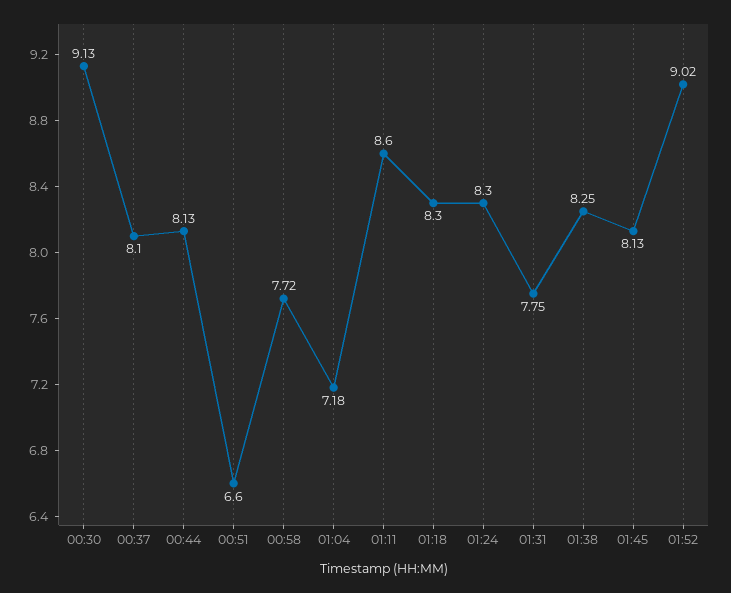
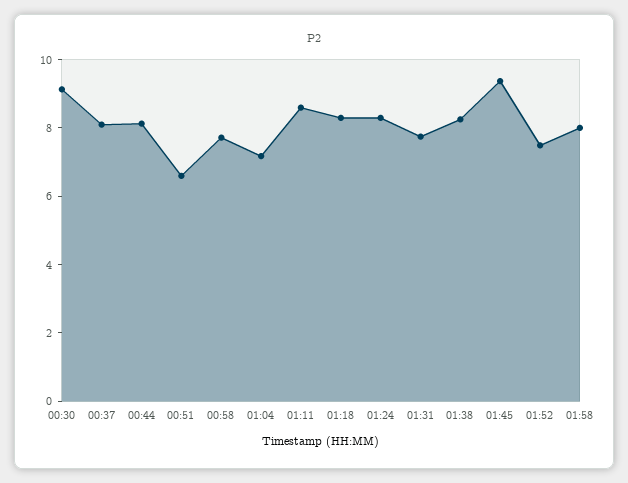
01:45: 8.13 -> 9.5
01:52: 9.02 -> 7.5
01:58: none -> 8

